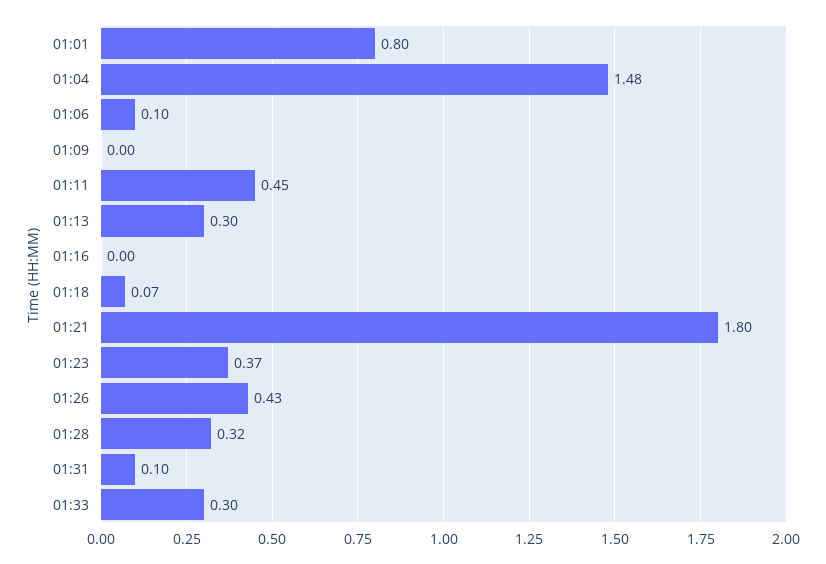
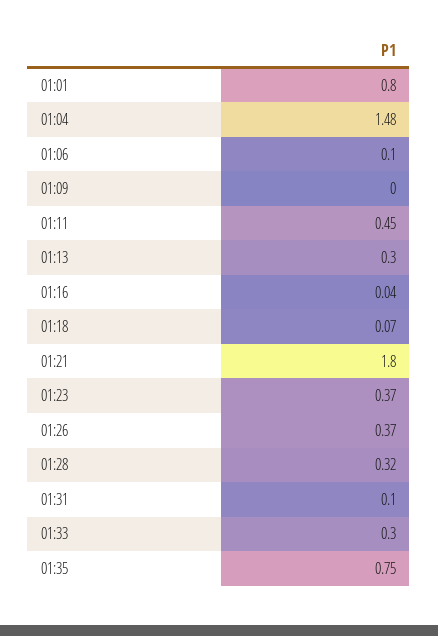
01:16: 0 -> 0.04
01:26: 0.43 -> 0.37
01:35: none -> 0.75

